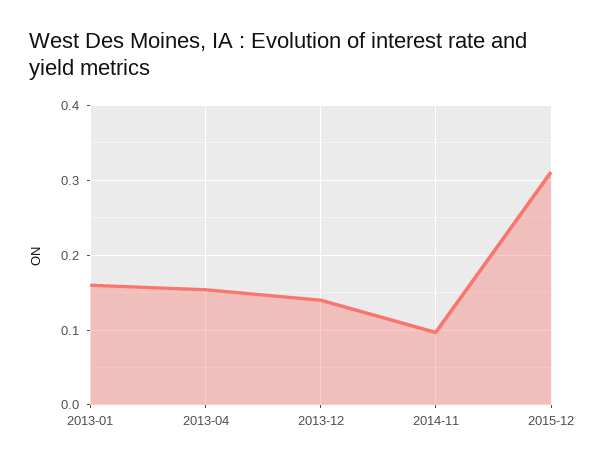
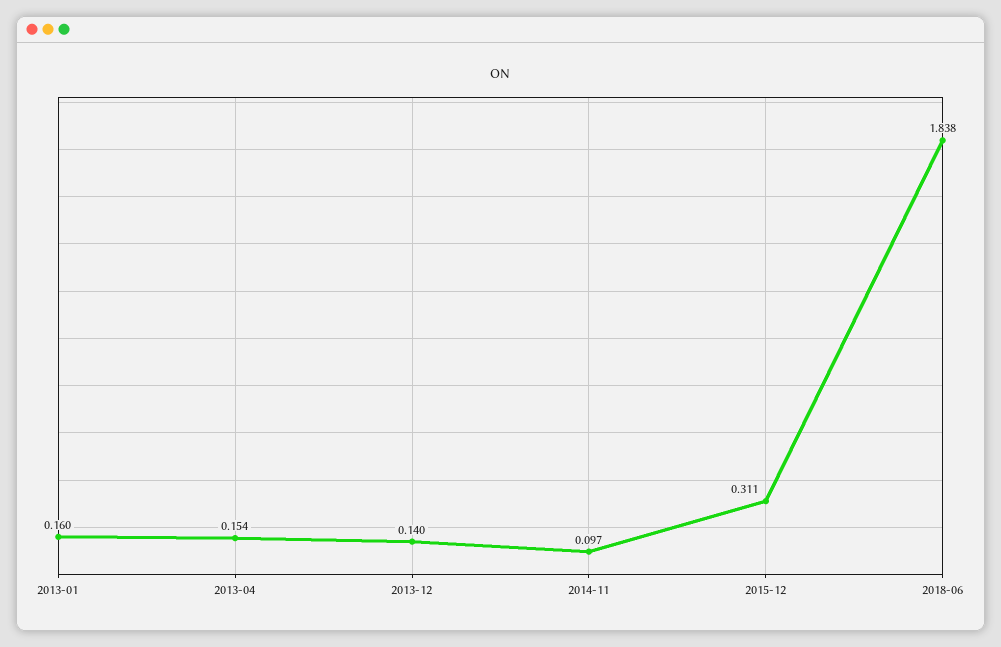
2018-06: none -> 1.838

